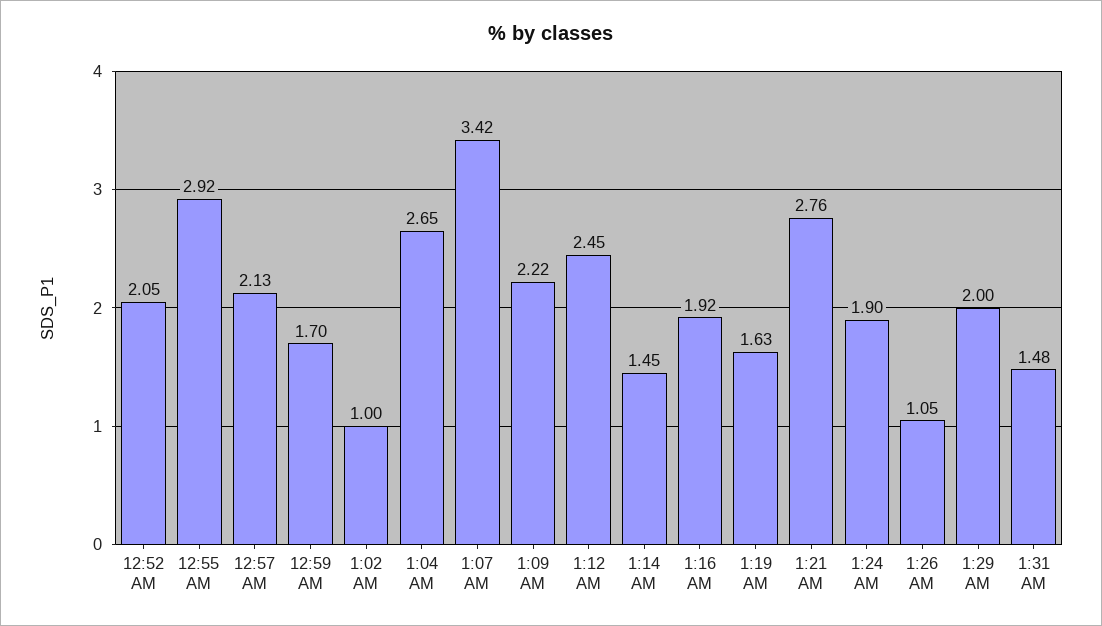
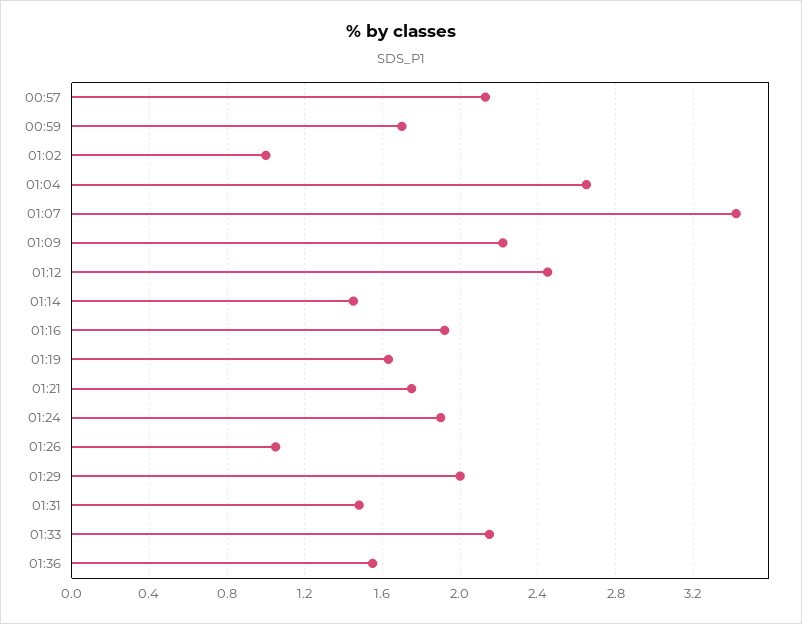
12:52 AM: 2.05 -> none
12:55 AM: 2.92 -> none
1:21 AM: 2.76 -> 1.75
01:33: none -> 2.15
01:36: none -> 1.55

